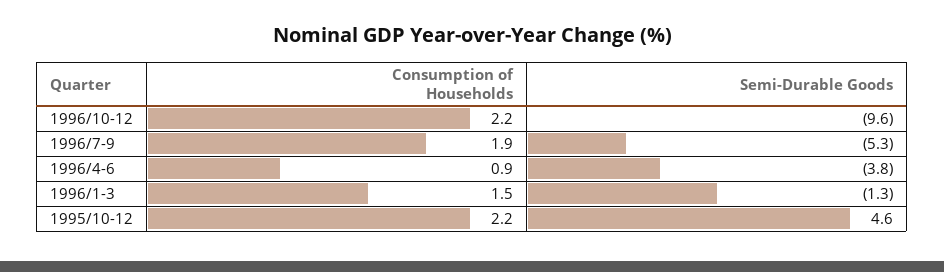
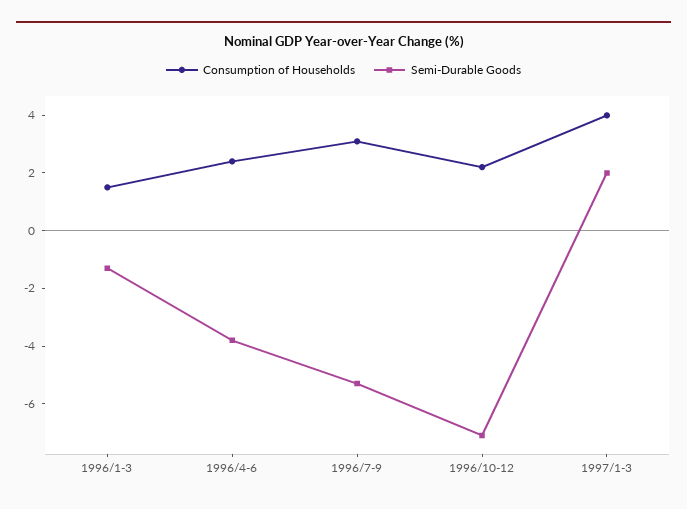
Semi-Durable Goods, 1996/10-12: -9.6 -> -7
Consumption of Households, 1996/7-9: 1.9 -> 3
Consumption of Households, 1996/4-6: 0.9 -> 2.5
Consumption of Households, 1995/10-12: 2.2 -> none
Semi-Durable Goods, 1995/10-12: 4.6 -> none
Consumption of Households, 1997/1-3: none -> 4
Semi-Durable Goods, 1997/1-3: none -> 2

